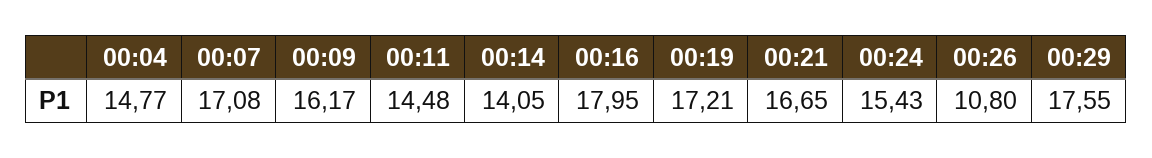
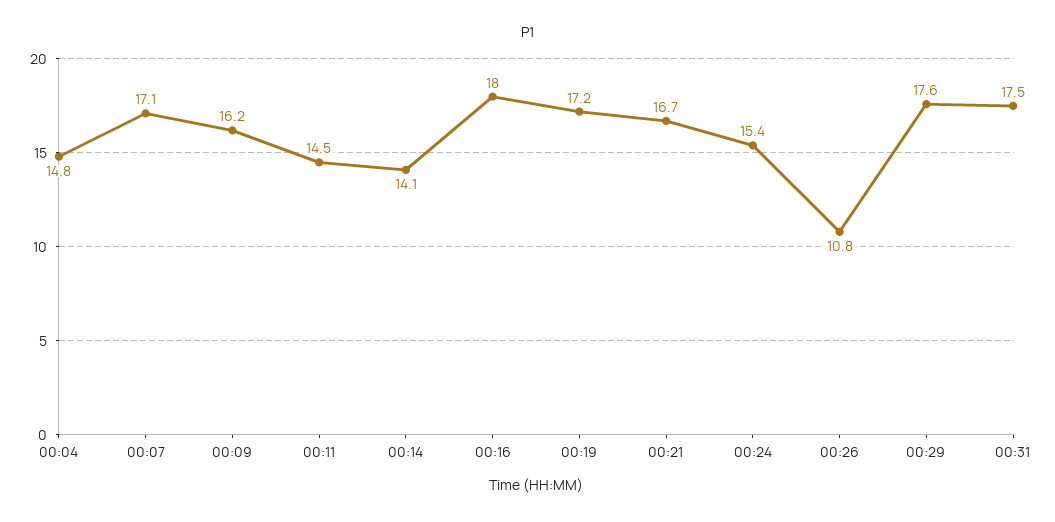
00:31: none -> 17.5

